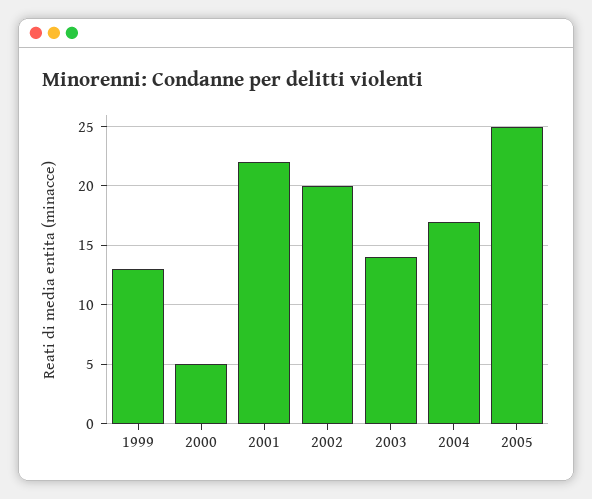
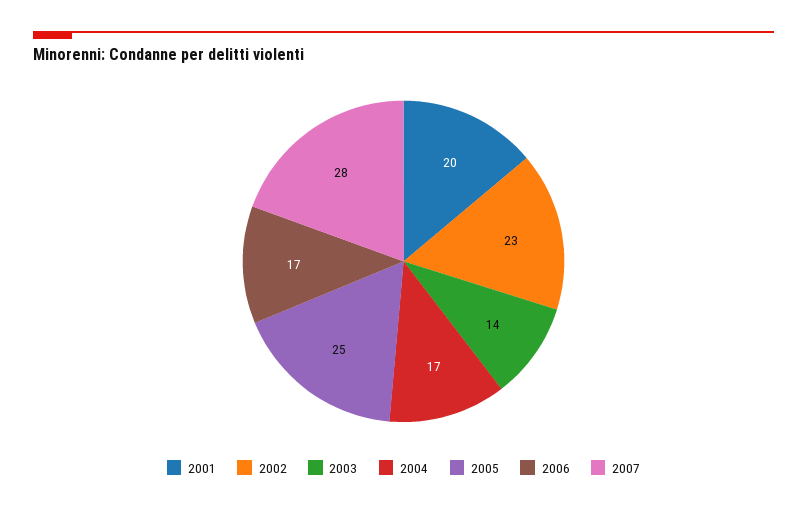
1999: 13 -> none
2000: 5 -> none
2001: 22 -> 20
2002: 20 -> 23
2006: none -> 17
2007: none -> 28

